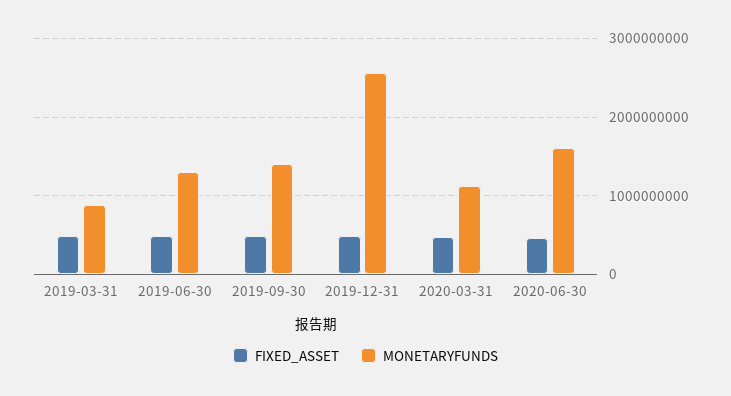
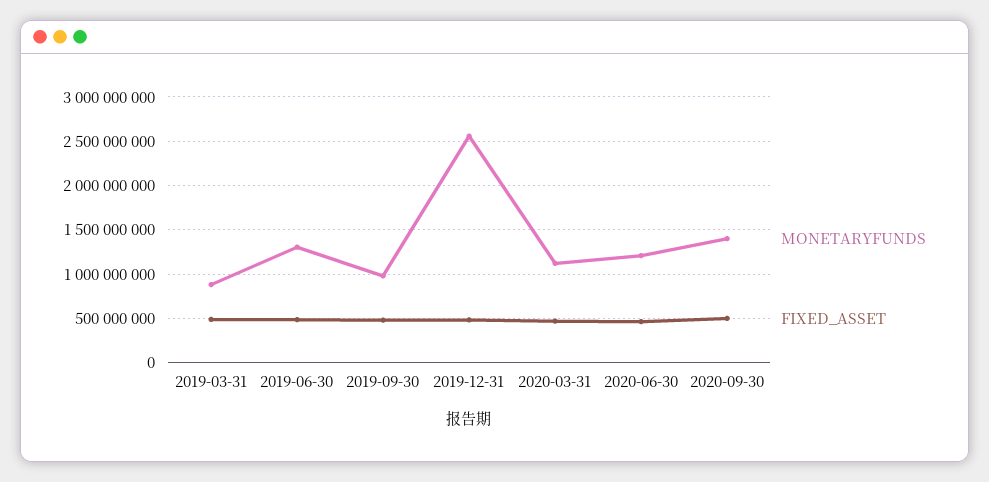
MONETARYFUNDS, 2019-09-30: 1400000000 -> 1000000000
MONETARYFUNDS, 2020-06-30: 1600000000 -> 1200000000
MONETARYFUNDS, 2020-09-30: none -> 1400000000
FIXED_ASSET, 2020-09-30: none -> 500000000

